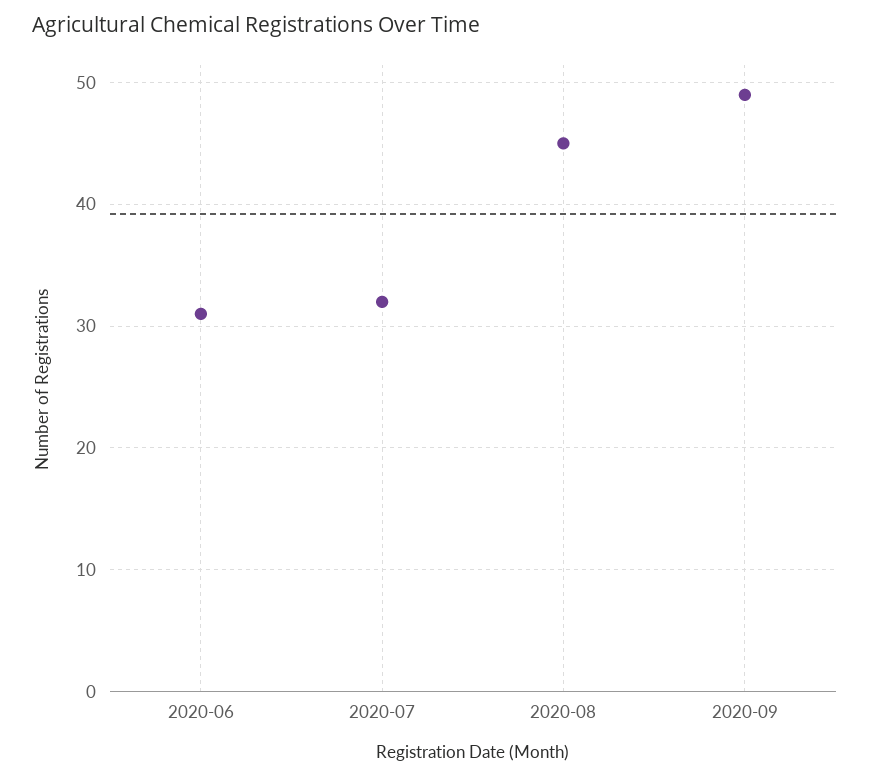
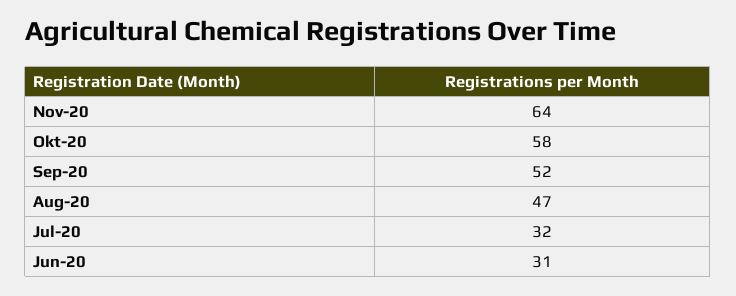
2020-08: 45 -> 47
2020-09: 49 -> 52
Nov-20: none -> 64
Okt-20: none -> 58

